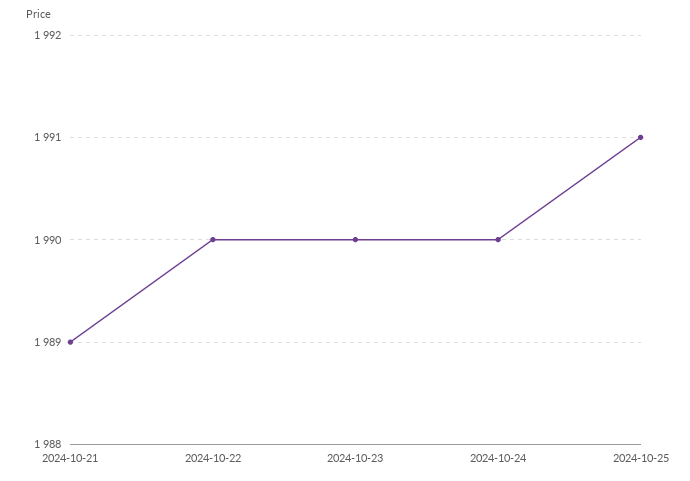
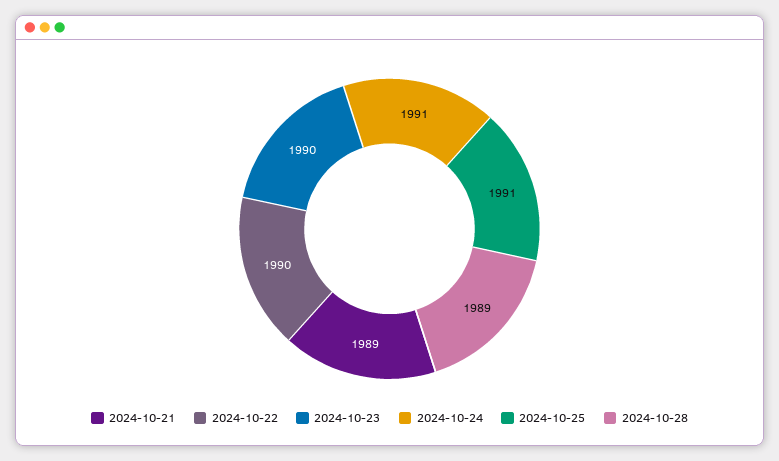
2024-10-24: 1990 -> 1991
2024-10-28: none -> 1989

